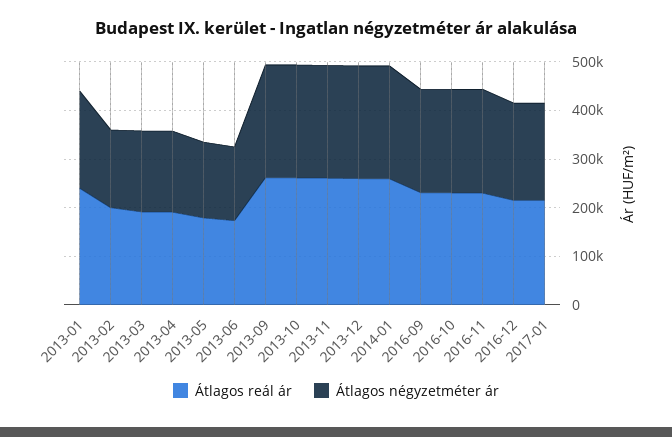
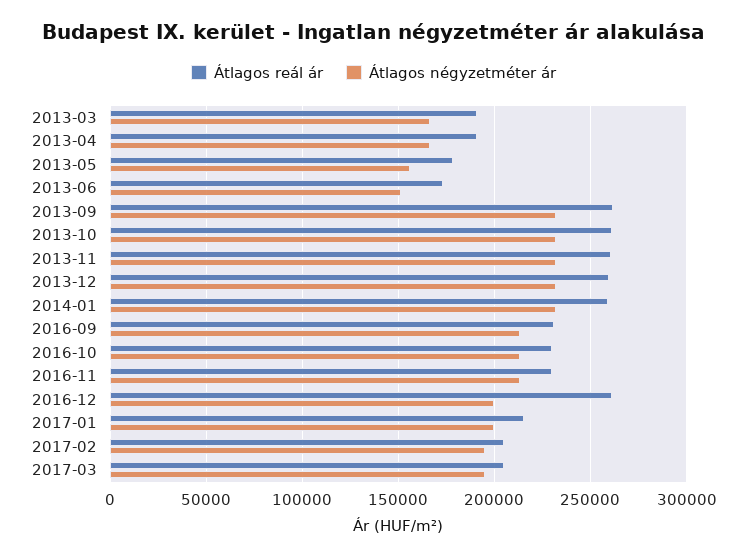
Átlagos reál ár, 2013-01: 240000 -> none
Átlagos négyzetméter ár, 2013-01: 200000 -> none
Átlagos reál ár, 2013-02: 200000 -> none
Átlagos négyzetméter ár, 2013-02: 160000 -> none
Átlagos reál ár, 2016-12: 220000 -> 260000
Átlagos reál ár, 2017-02: none -> 205000
Átlagos négyzetméter ár, 2017-02: none -> 195000
Átlagos reál ár, 2017-03: none -> 205000
Átlagos négyzetméter ár, 2017-03: none -> 195000

